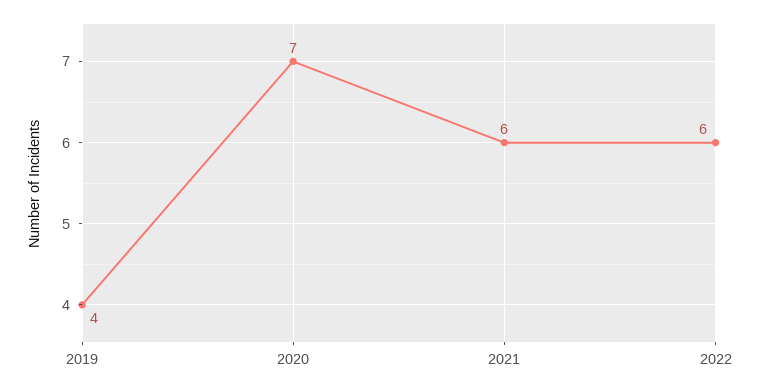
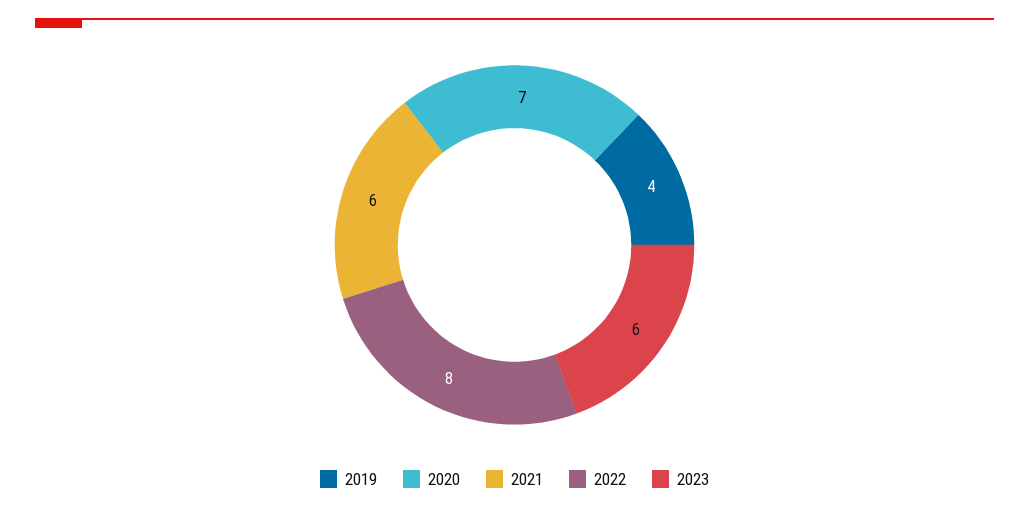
2022: 6 -> 8
2023: none -> 6

